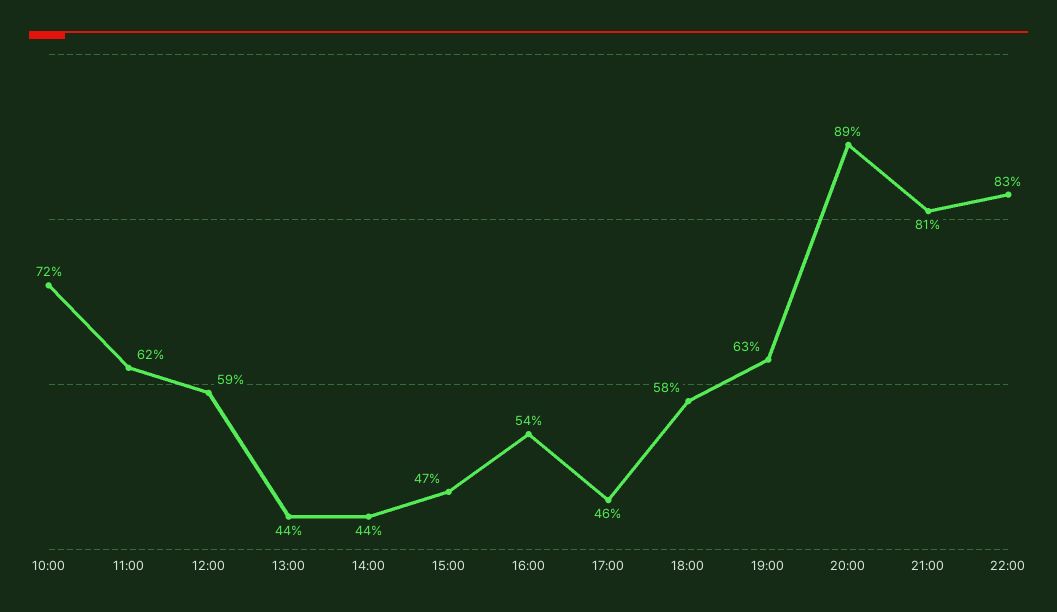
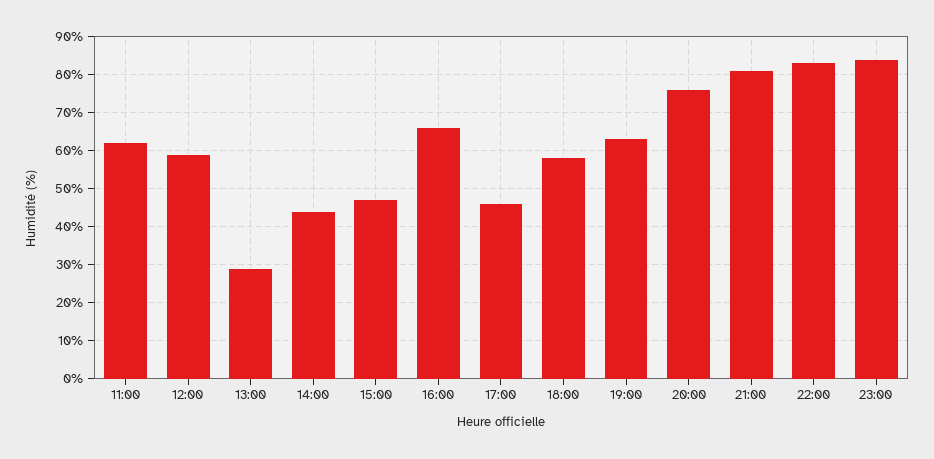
10:00: 72 -> none
13:00: 44 -> 30
16:00: 54 -> 65
20:00: 89 -> 75
23:00: none -> 85

